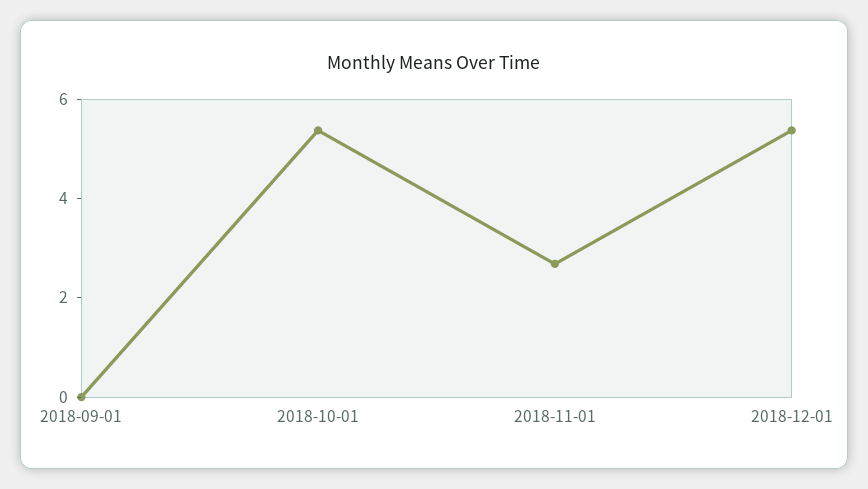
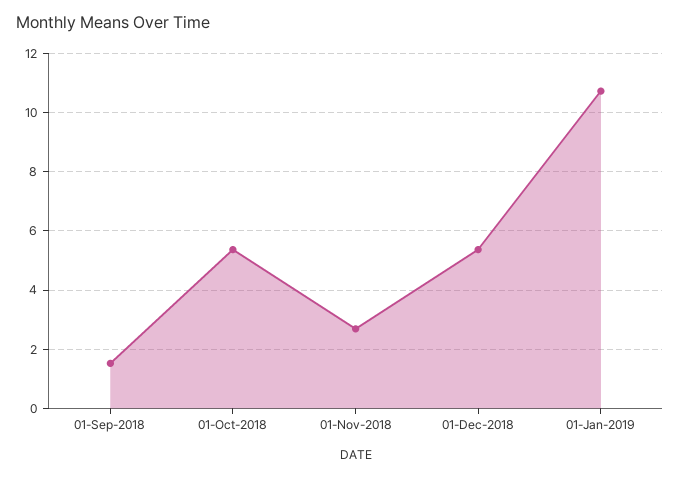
2018-09-01: 0 -> 1.5
01-Jan-2019: none -> 10.75

